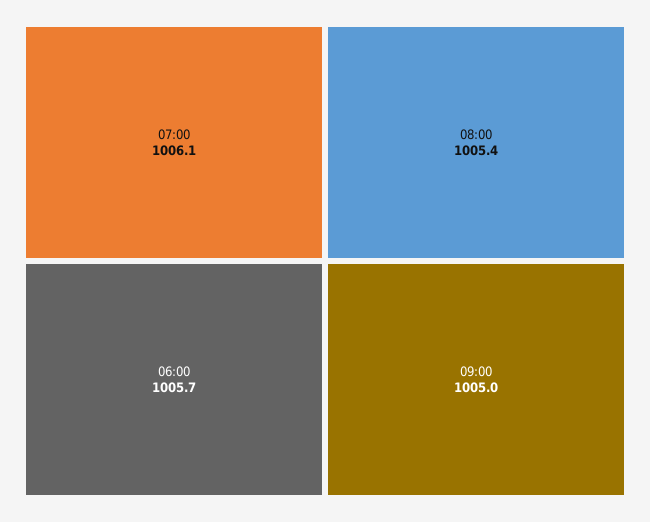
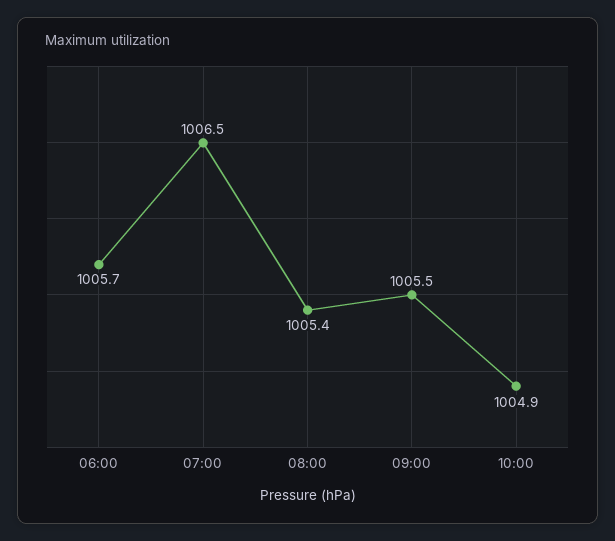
07:00: 1006.1 -> 1006.5
09:00: 1005 -> 1005.5
10:00: none -> 1004.9

